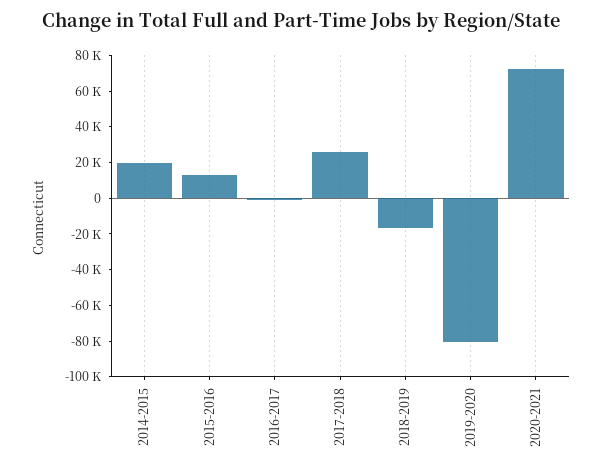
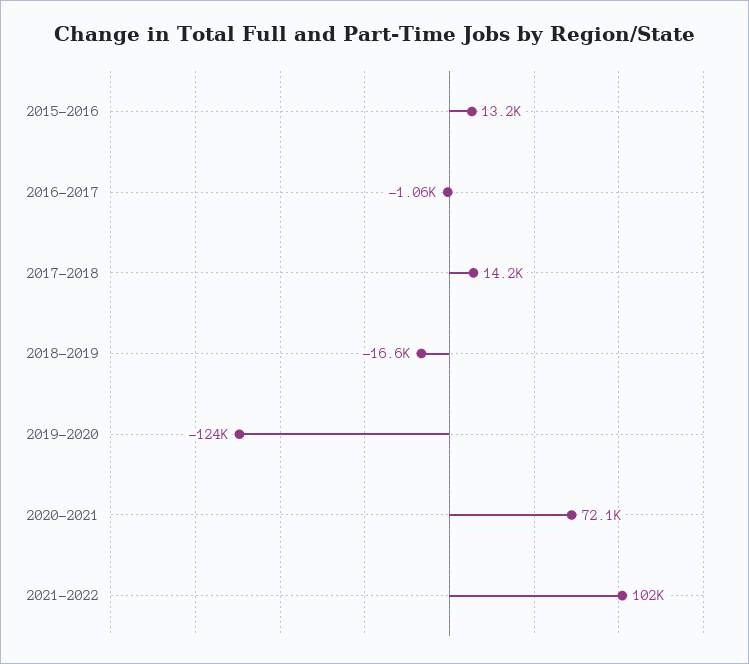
2014-2015: 20000 -> none
2017-2018: 25000 -> 14200
2019-2020: -80000 -> -124000
2021-2022: none -> 102000

